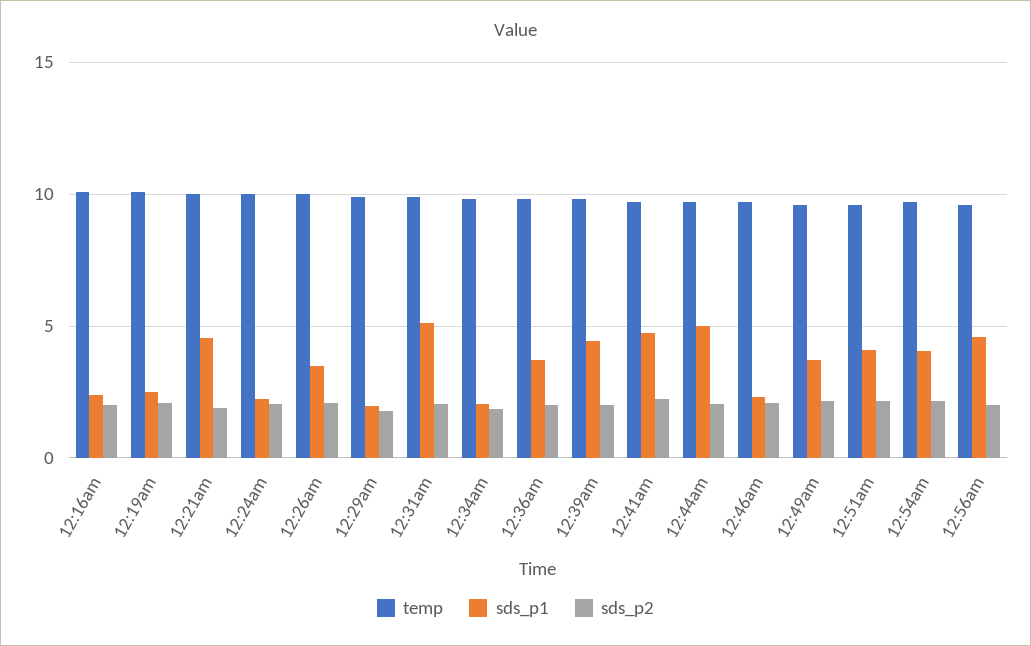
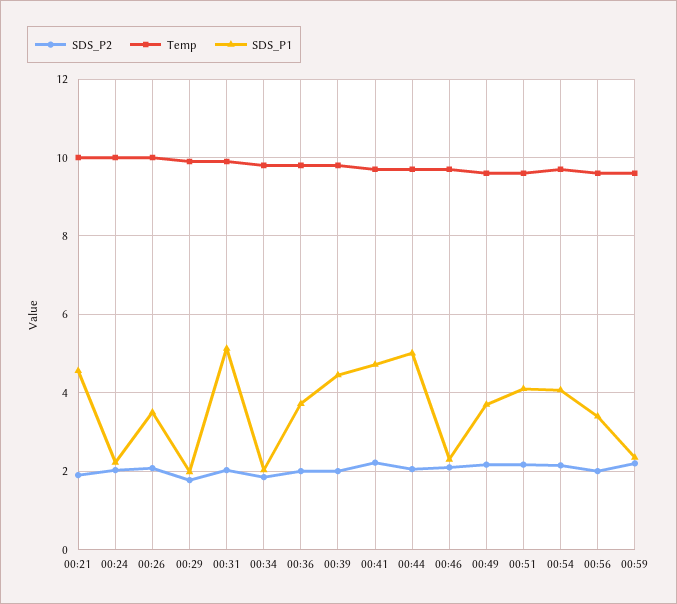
temp, 12:16am: 10 -> none
sds_p1, 12:16am: 2.5 -> none
sds_p2, 12:16am: 2 -> none
temp, 12:19am: 10 -> none
sds_p1, 12:19am: 2.5 -> none
sds_p2, 12:19am: 2 -> none
sds_p1, 12:56am: 4.5 -> 3.4
sds_p2, 00:59: none -> 2.2
temp, 00:59: none -> 9.6
sds_p1, 00:59: none -> 2.4

